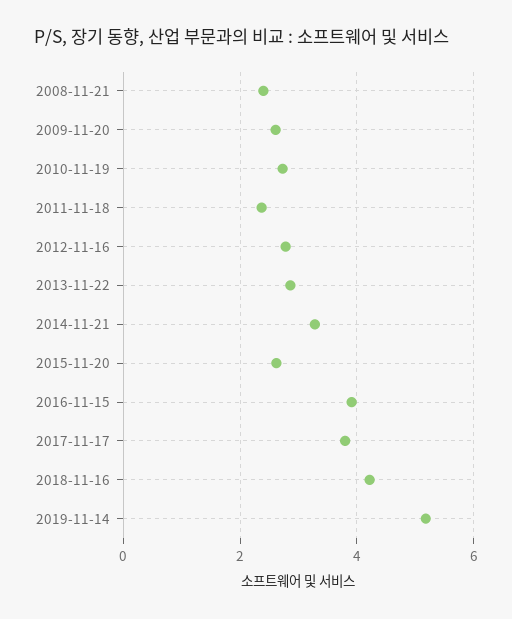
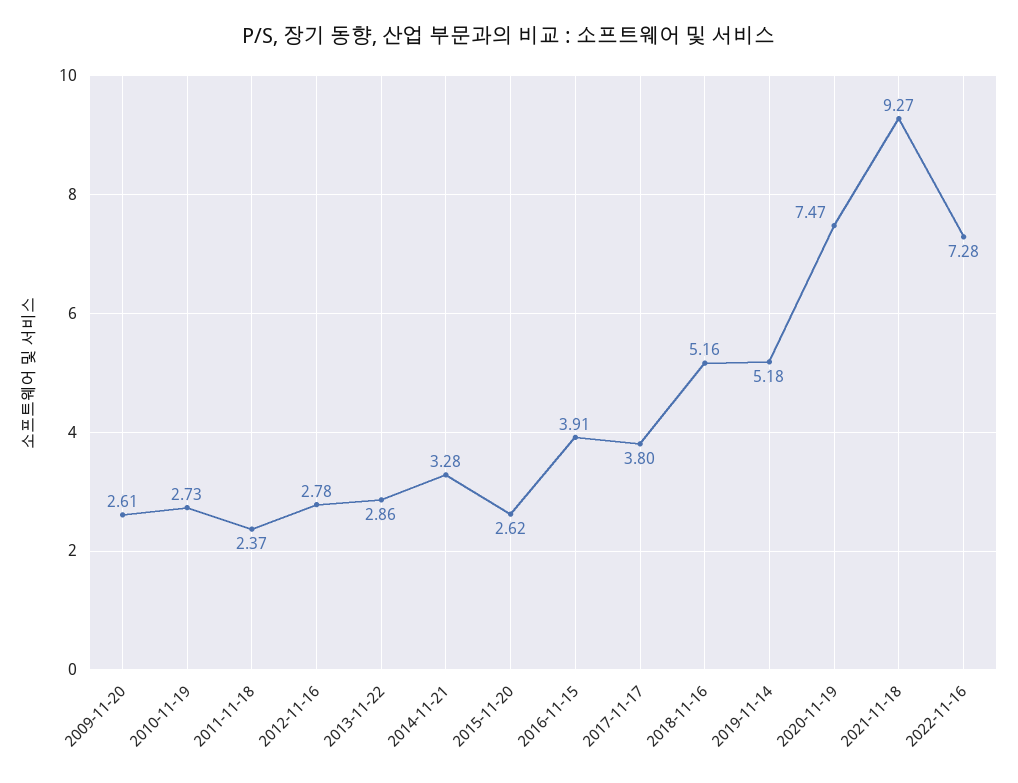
2008-11-21: 2.4 -> none
2018-11-16: 4.2 -> 5.16
2020-11-19: none -> 7.47
2021-11-18: none -> 9.27
2022-11-16: none -> 7.28

